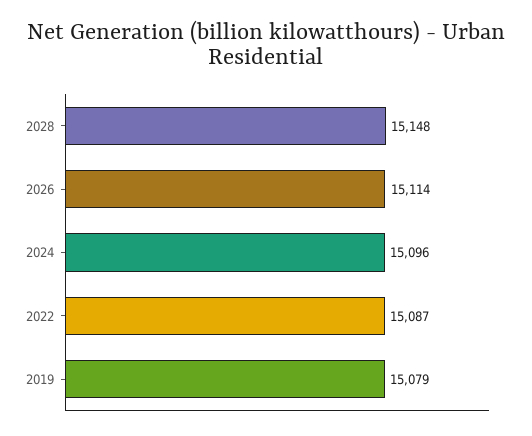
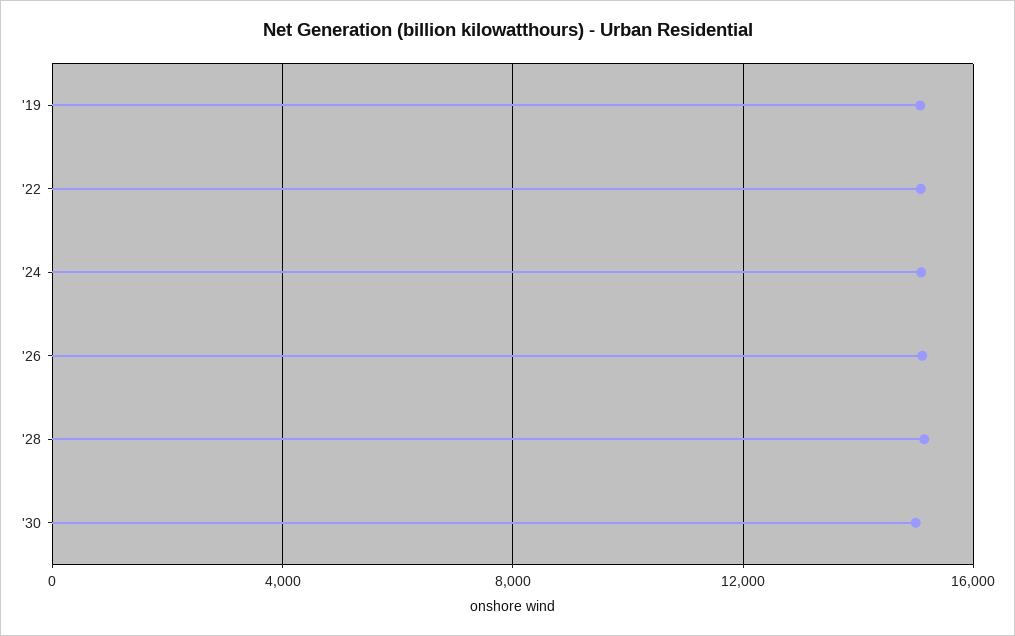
'30: none -> 15000

